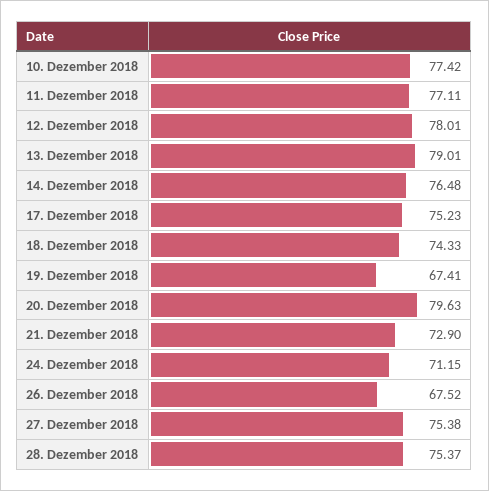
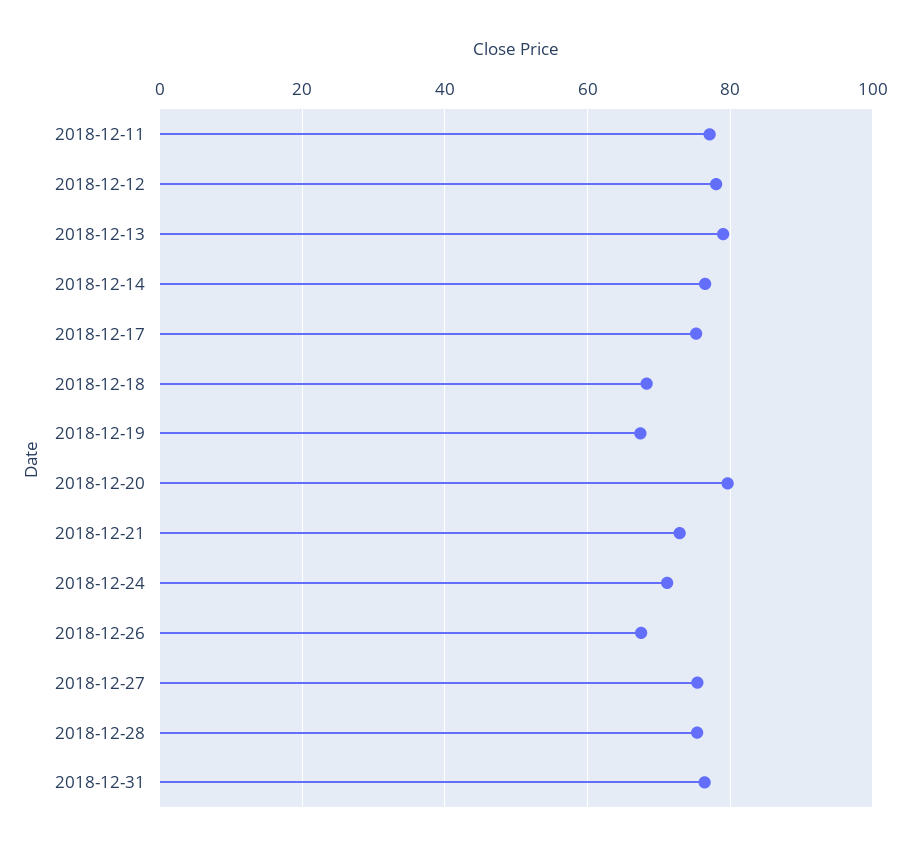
10. Dezember 2018: 77.42 -> none
18. Dezember 2018: 74.33 -> 68
2018-12-31: none -> 76

